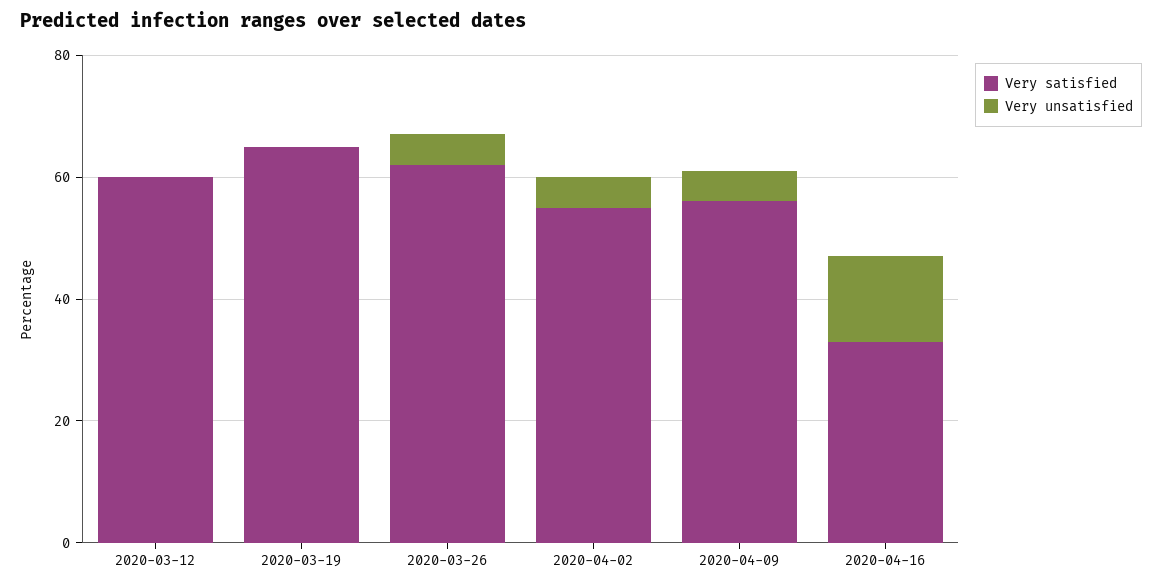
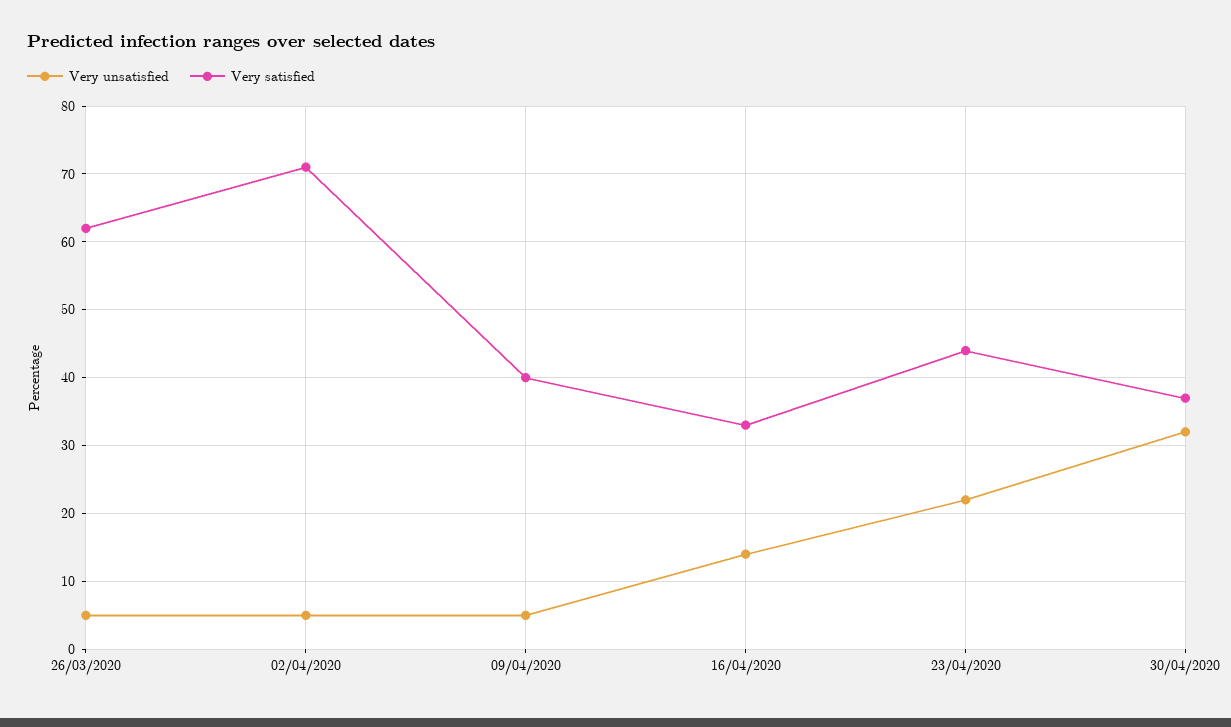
Very satisfied, 2020-03-12: 60 -> none
Very unsatisfied, 2020-03-12: 0 -> none
Very satisfied, 2020-03-19: 65 -> none
Very unsatisfied, 2020-03-19: 0 -> none
Very satisfied, 2020-04-02: 55 -> 71
Very satisfied, 2020-04-09: 55 -> 40
Very unsatisfied, 23/04/2020: none -> 22
Very satisfied, 23/04/2020: none -> 44
Very unsatisfied, 30/04/2020: none -> 32
Very satisfied, 30/04/2020: none -> 37

